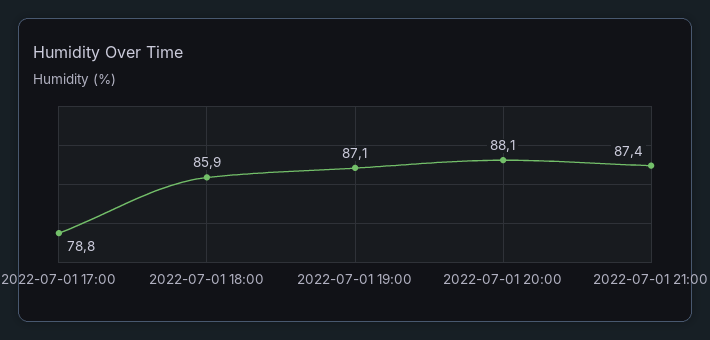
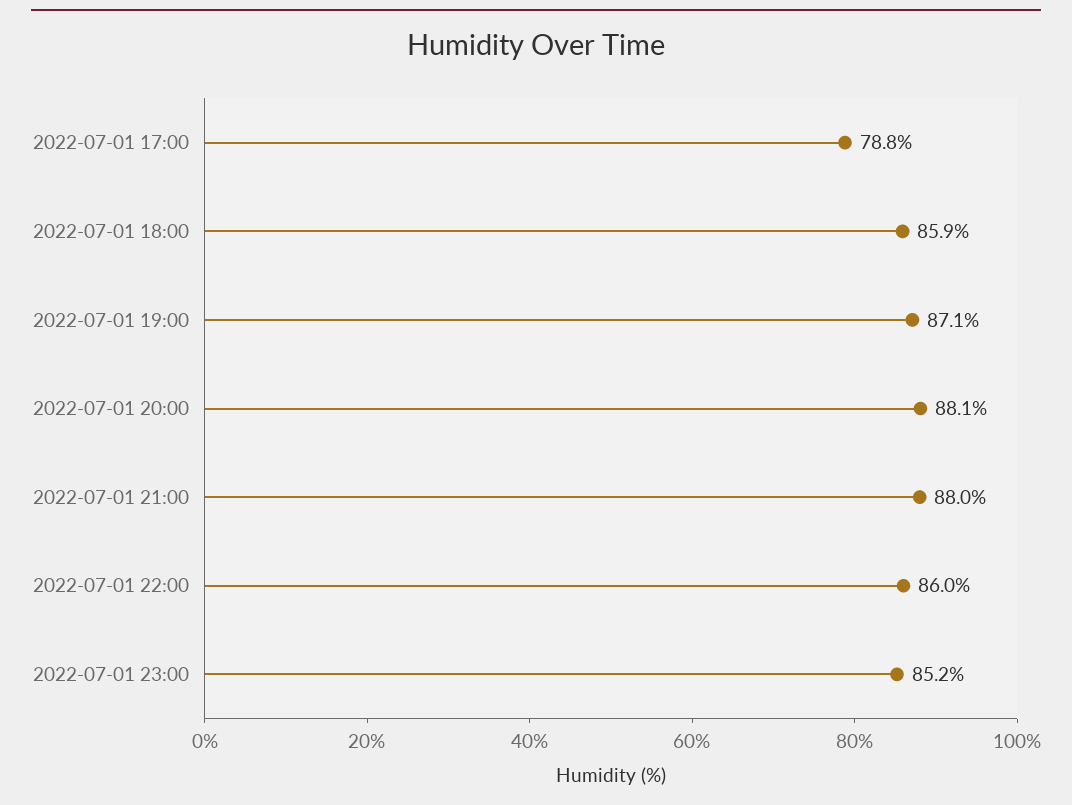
2022-07-01 21:00: 87.4 -> 88
2022-07-01 22:00: none -> 86
2022-07-01 23:00: none -> 85.2

